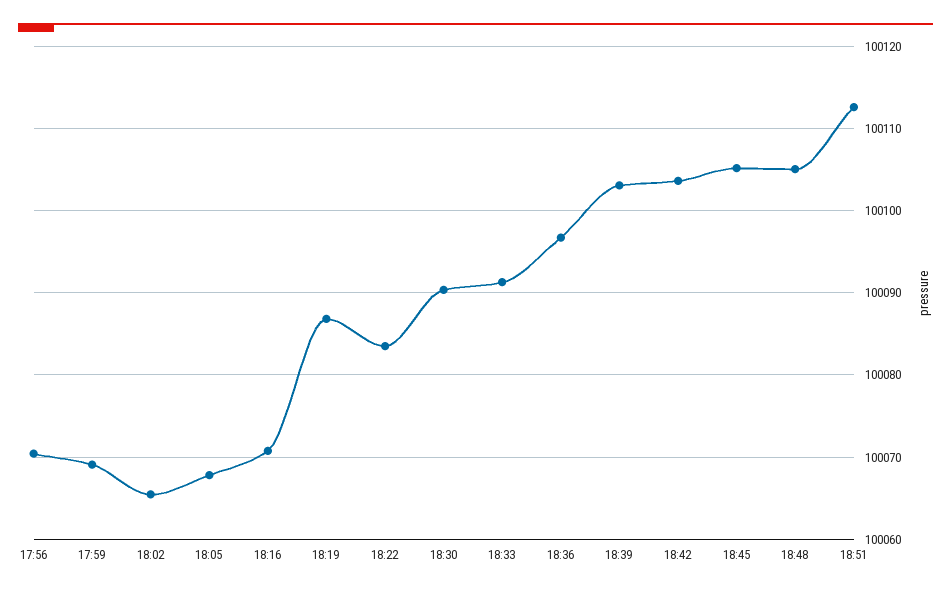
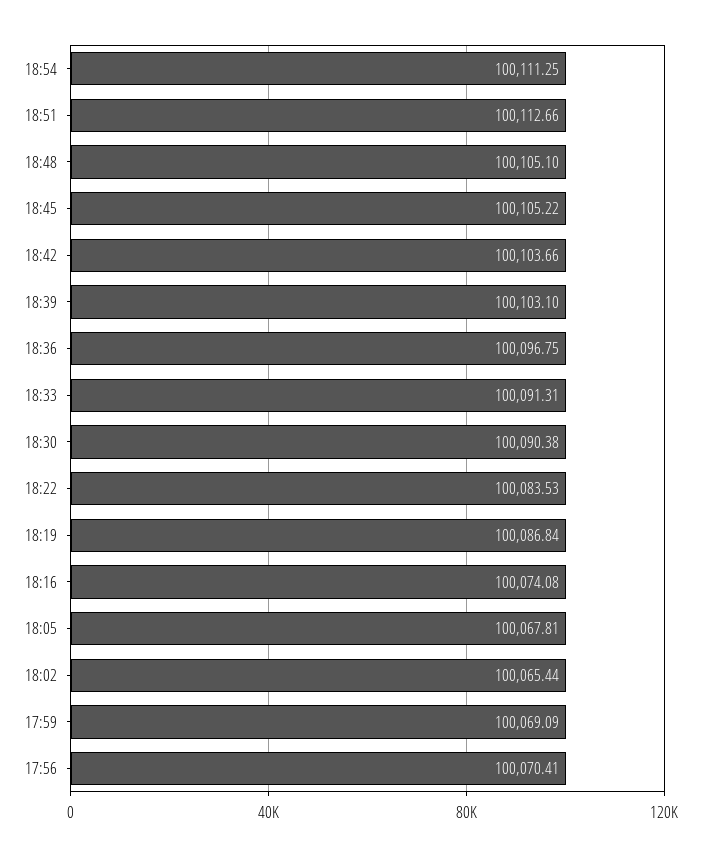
18:16: 100071 -> 100074.08
18:54: none -> 100111.25

